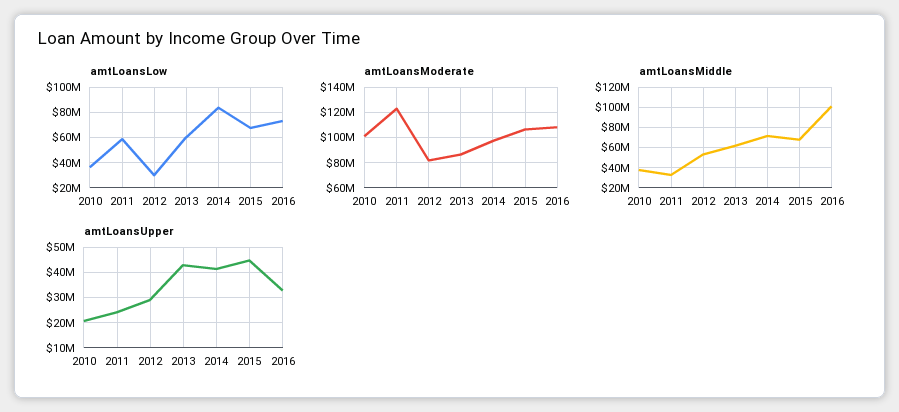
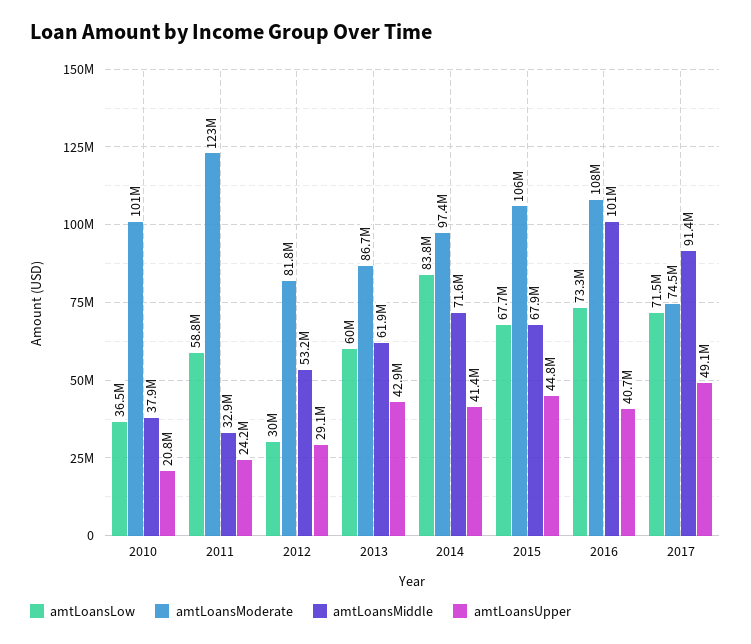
amtLoansUpper, 2016: 32500000 -> 40700000
amtLoansLow, 2017: none -> 71500000
amtLoansModerate, 2017: none -> 74500000
amtLoansMiddle, 2017: none -> 91400000
amtLoansUpper, 2017: none -> 49100000

